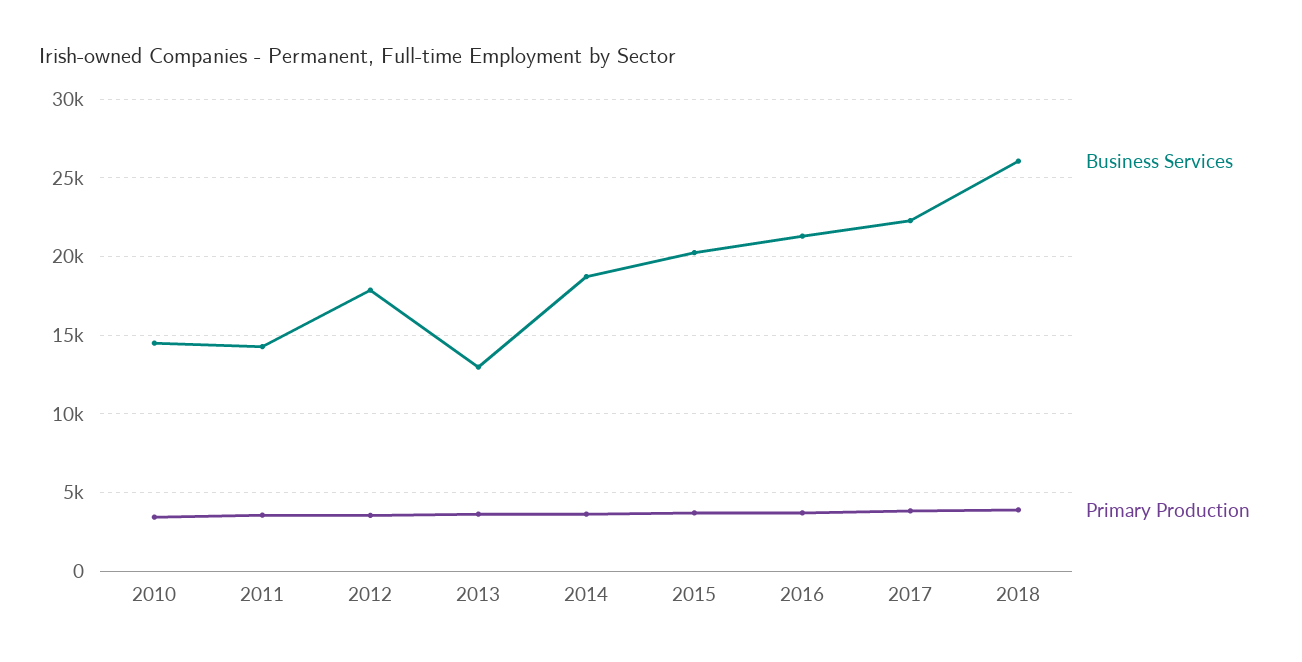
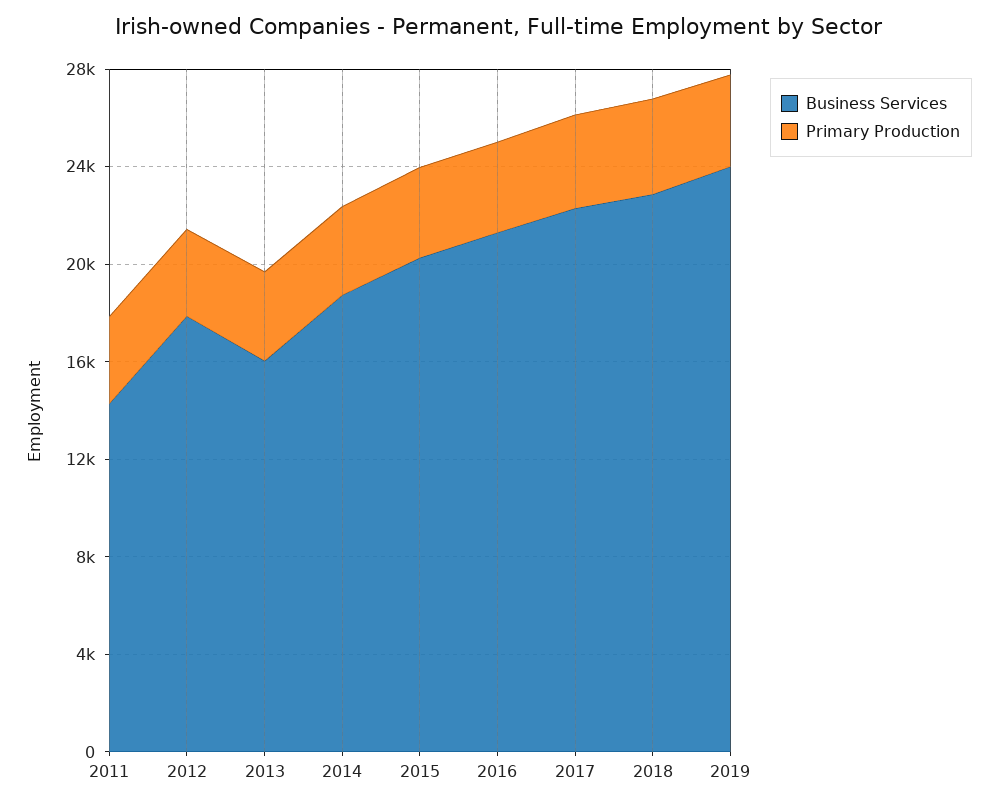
Business Services, 2010: 14500 -> none
Primary Production, 2010: 3500 -> none
Business Services, 2013: 13000 -> 16000
Business Services, 2018: 26000 -> 23000
Business Services, 2019: none -> 24000
Primary Production, 2019: none -> 4000

